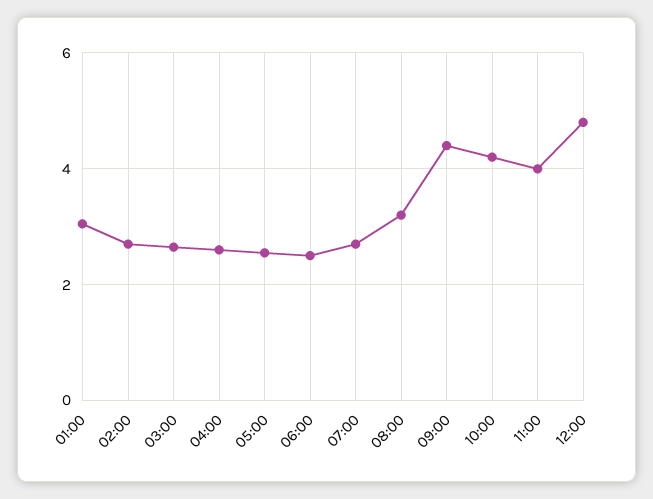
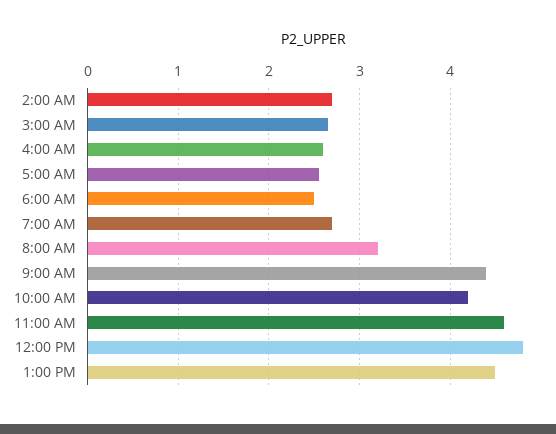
01:00: 3 -> none
11:00: 4 -> 4.6
1:00 PM: none -> 4.5

